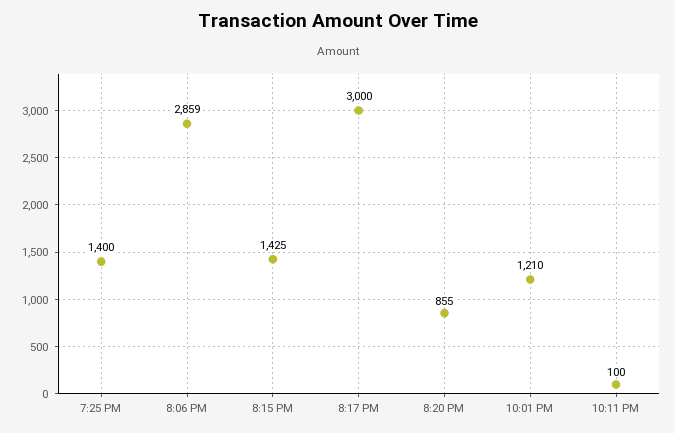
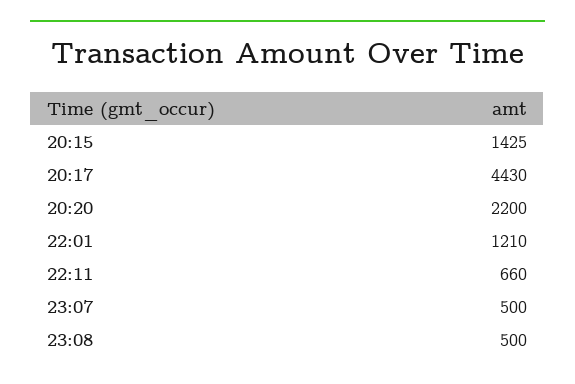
7:25 PM: 1400 -> none
8:06 PM: 2859 -> none
8:17 PM: 3000 -> 4430
8:20 PM: 855 -> 2200
10:11 PM: 100 -> 660
23:07: none -> 500
23:08: none -> 500

